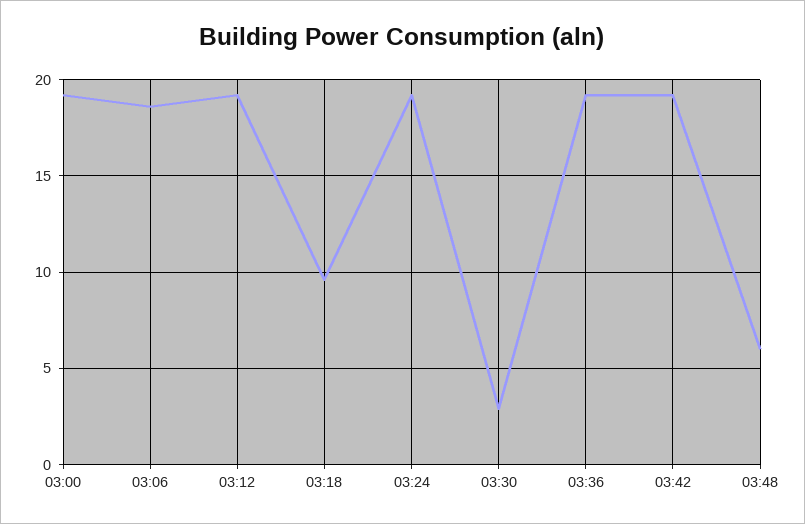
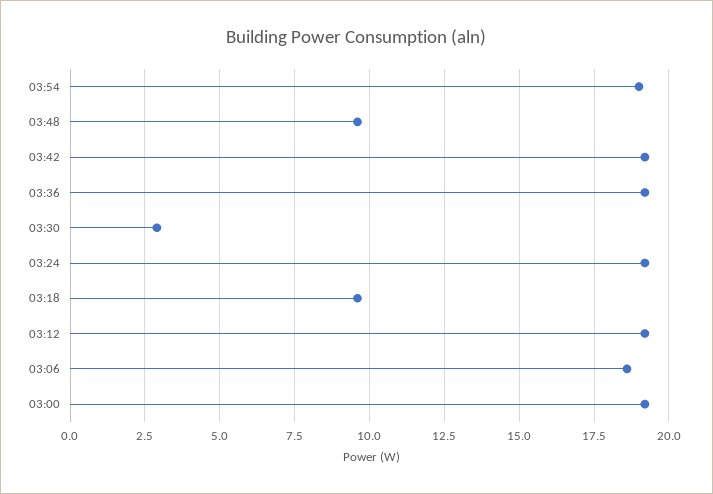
03:48: 6 -> 9.5
03:54: none -> 19

